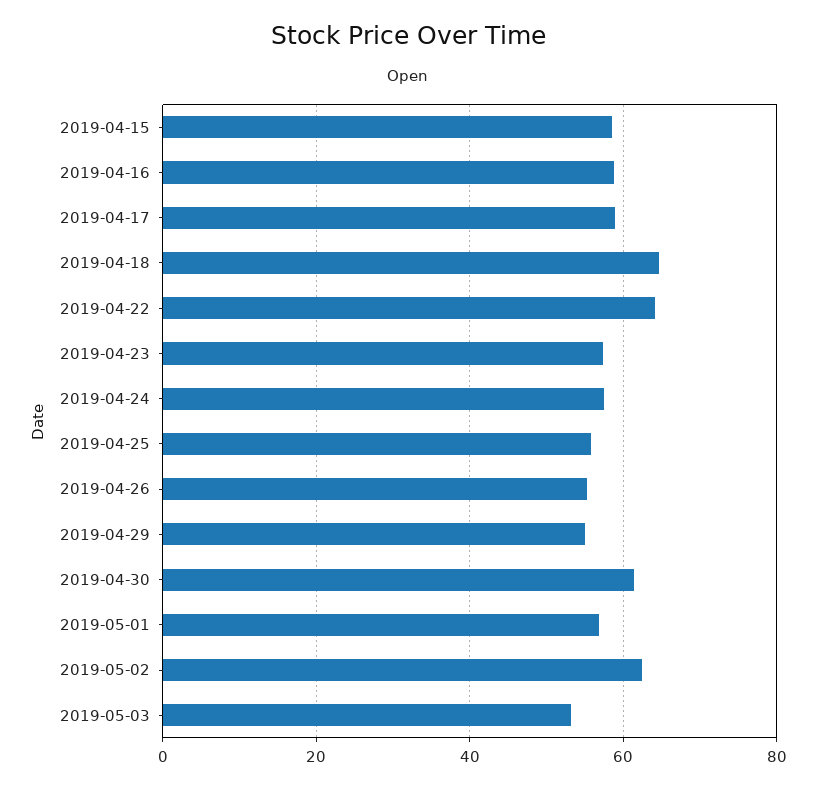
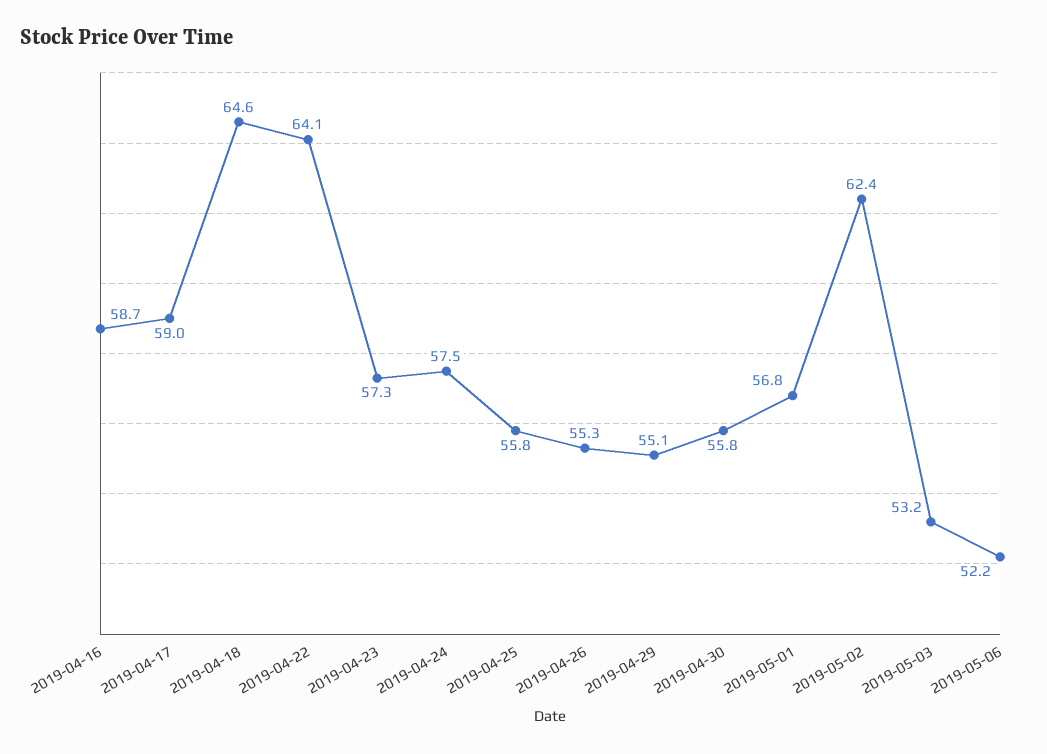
2019-04-15: 58 -> none
2019-04-30: 62 -> 55.8
2019-05-06: none -> 52.2

